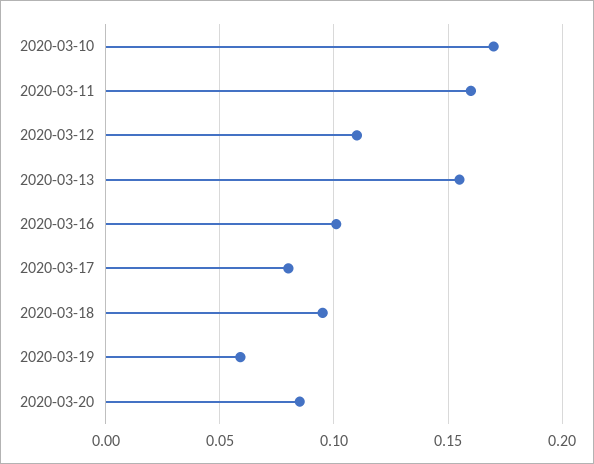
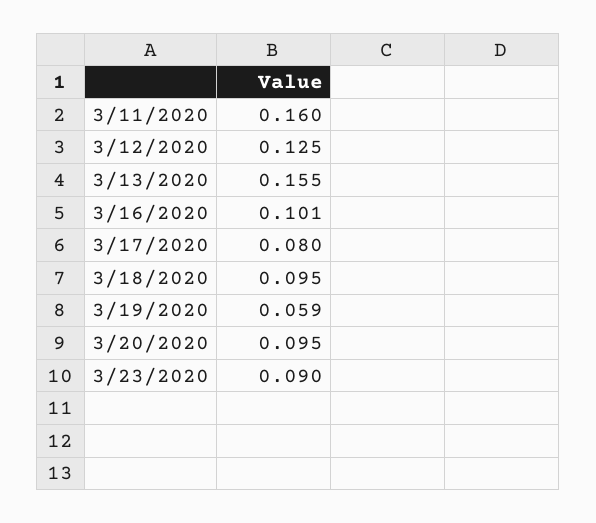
2020-03-10: 0.17 -> none
2020-03-12: 0.11 -> 0.125
2020-03-20: 0.085 -> 0.095
3/23/2020: none -> 0.09

